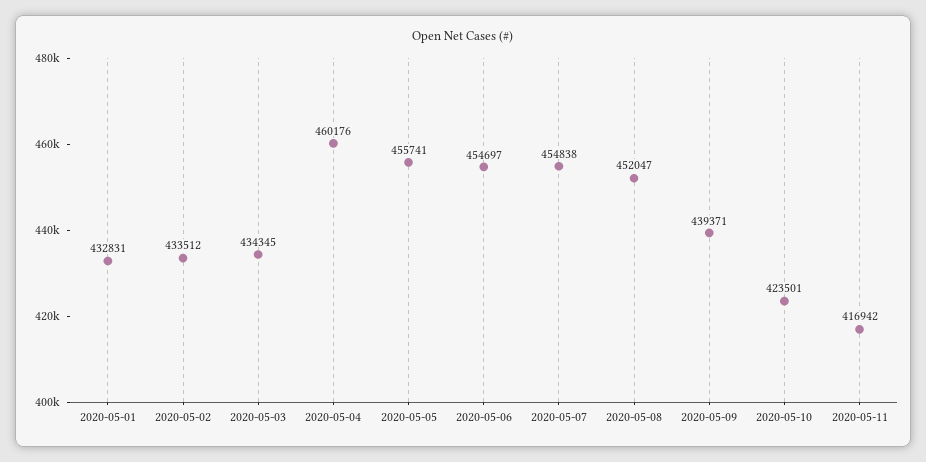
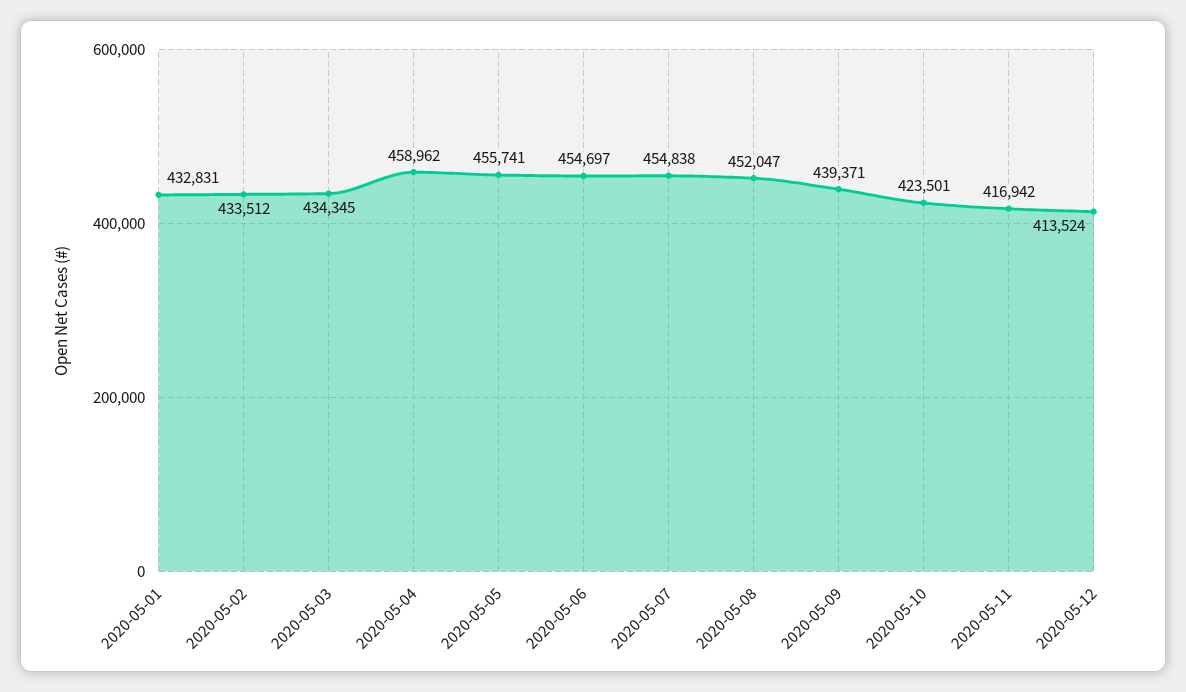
2020-05-04: 460176 -> 458962
2020-05-12: none -> 413524

